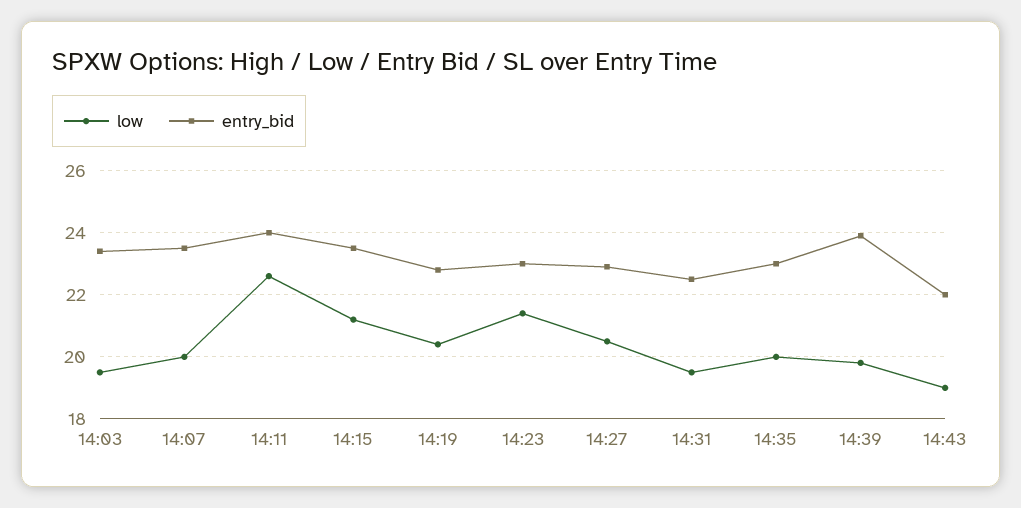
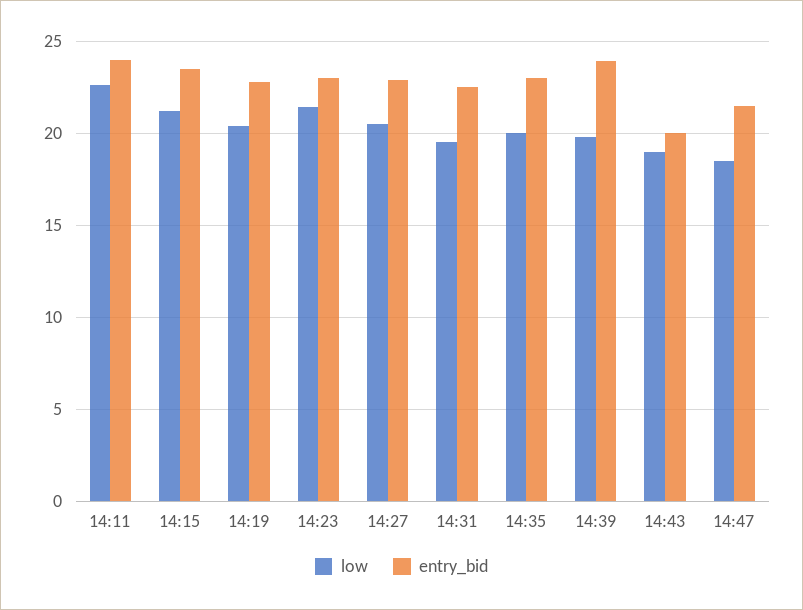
low, 14:03: 19.5 -> none
entry_bid, 14:03: 23.5 -> none
low, 14:07: 20 -> none
entry_bid, 14:07: 23.5 -> none
entry_bid, 14:43: 22 -> 20
low, 14:47: none -> 18.5
entry_bid, 14:47: none -> 21.5

